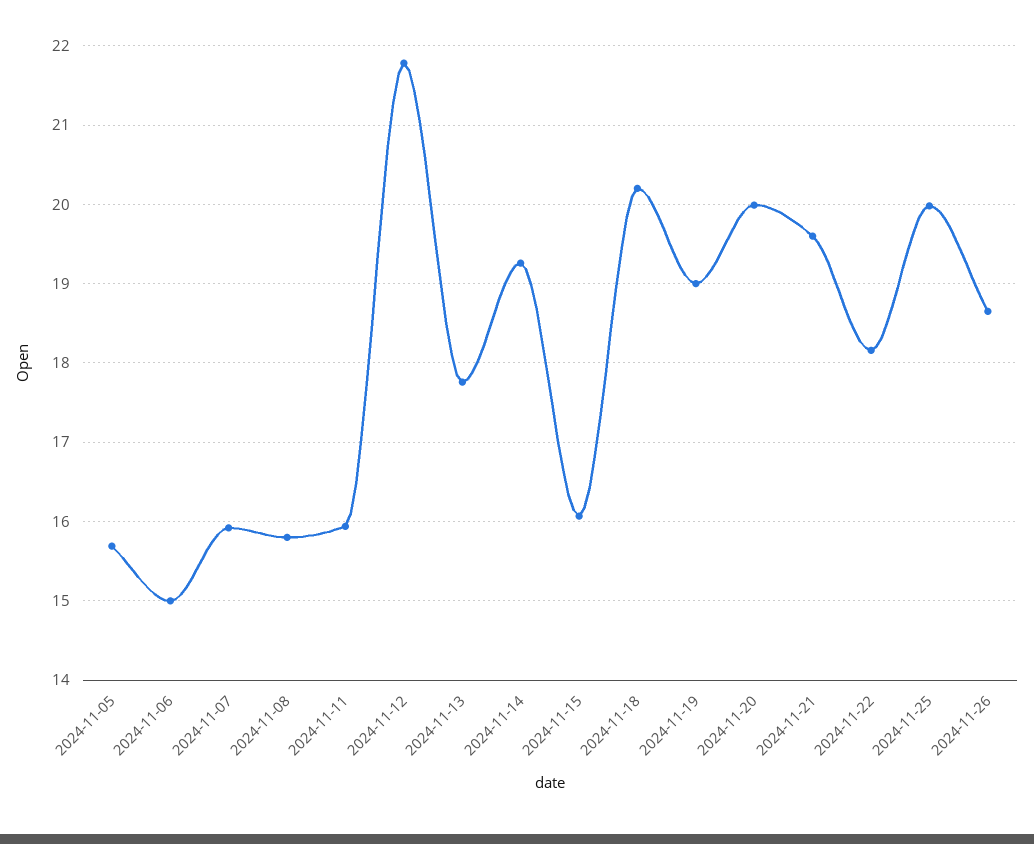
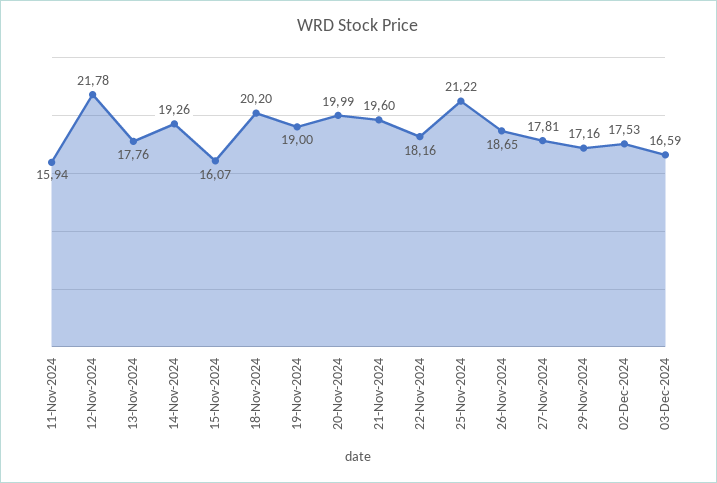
2024-11-05: 15.7 -> none
2024-11-06: 15 -> none
2024-11-07: 15.9 -> none
2024-11-08: 15.8 -> none
2024-11-25: 20 -> 21.22
27-Nov-2024: none -> 17.81
29-Nov-2024: none -> 17.16
02-Dec-2024: none -> 17.53
03-Dec-2024: none -> 16.59

